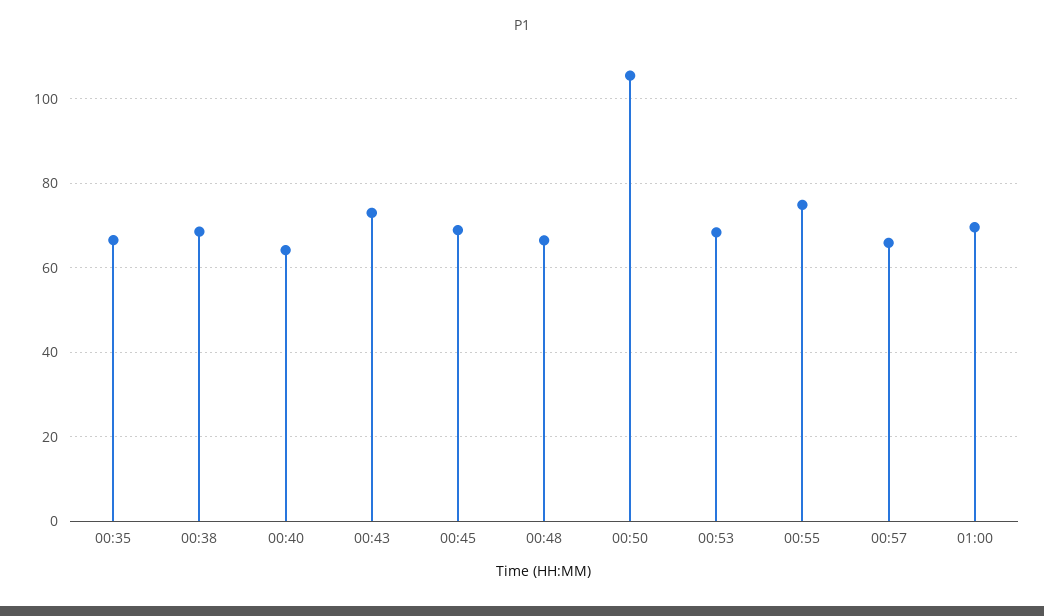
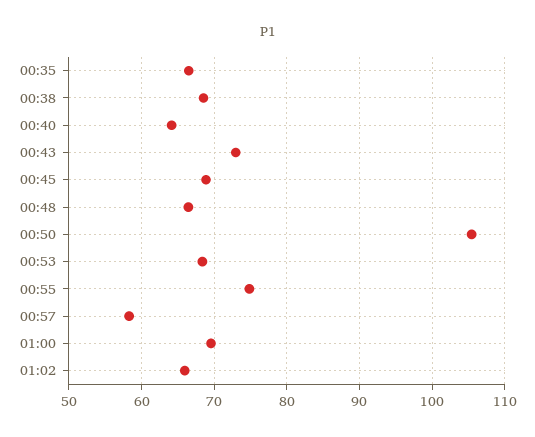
00:57: 66 -> 58
01:02: none -> 66

